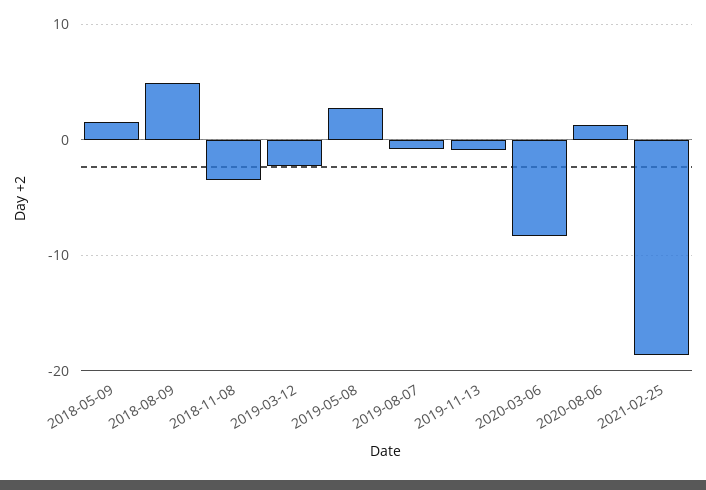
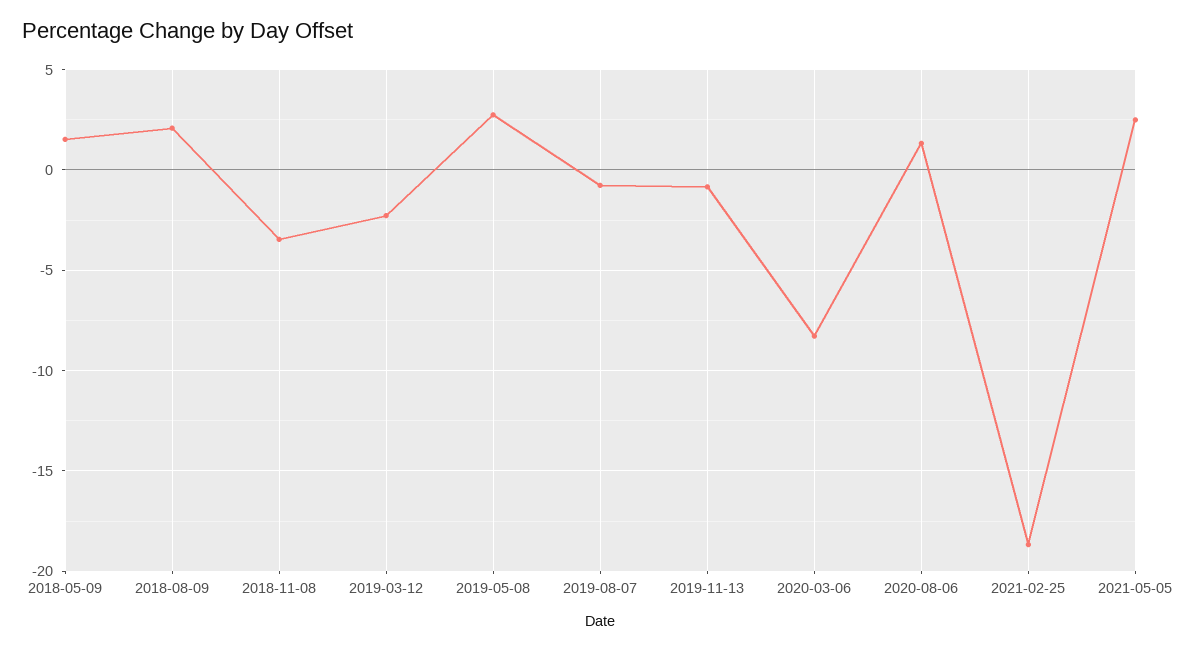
2018-08-09: 5 -> 2
2021-05-05: none -> 2.5

